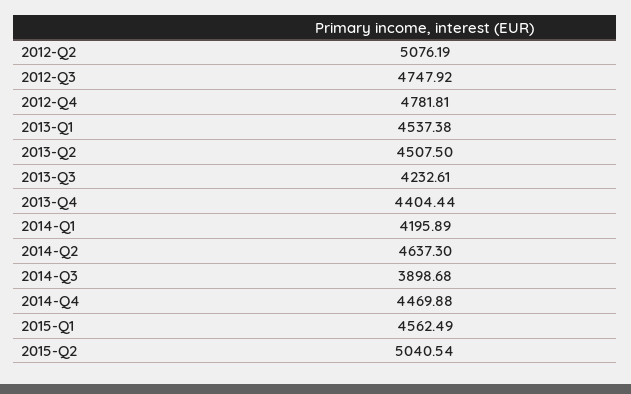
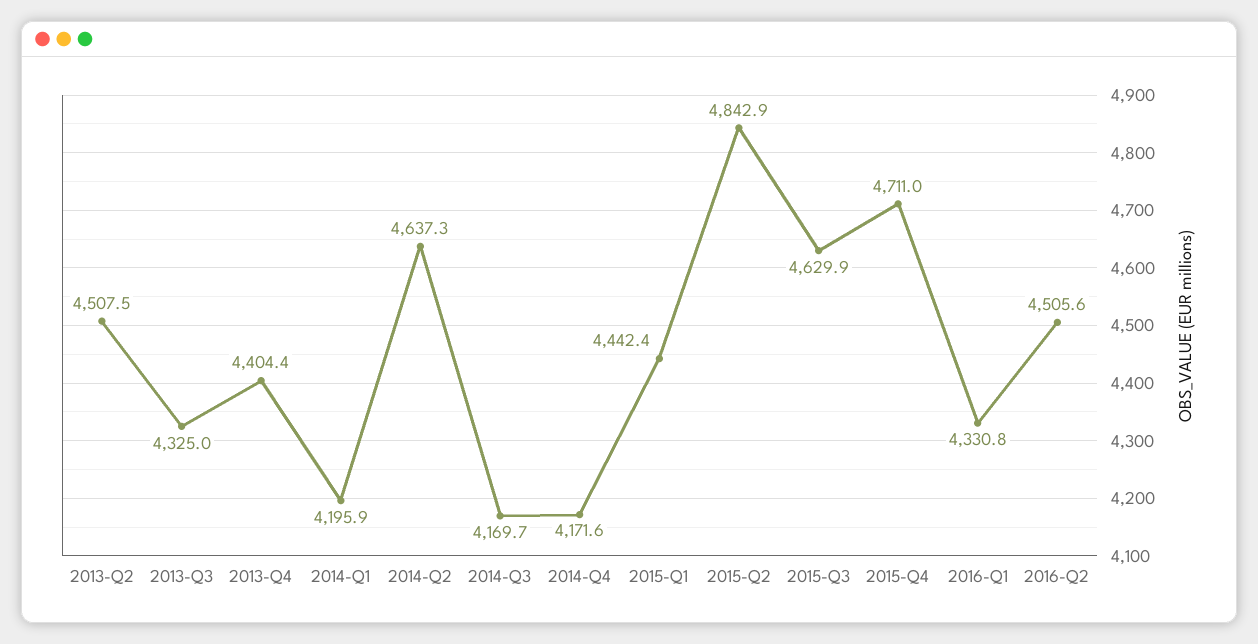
2012-Q2: 5076.19 -> none
2012-Q3: 4747.92 -> none
2012-Q4: 4781.81 -> none
2013-Q1: 4537.38 -> none
2013-Q3: 4232.61 -> 4325
2014-Q3: 3898.68 -> 4169.7
2014-Q4: 4469.88 -> 4171.6
2015-Q1: 4562.49 -> 4442.4
2015-Q2: 5040.54 -> 4842.9
2015-Q3: none -> 4629.9
2015-Q4: none -> 4711
2016-Q1: none -> 4330.8
2016-Q2: none -> 4505.6

